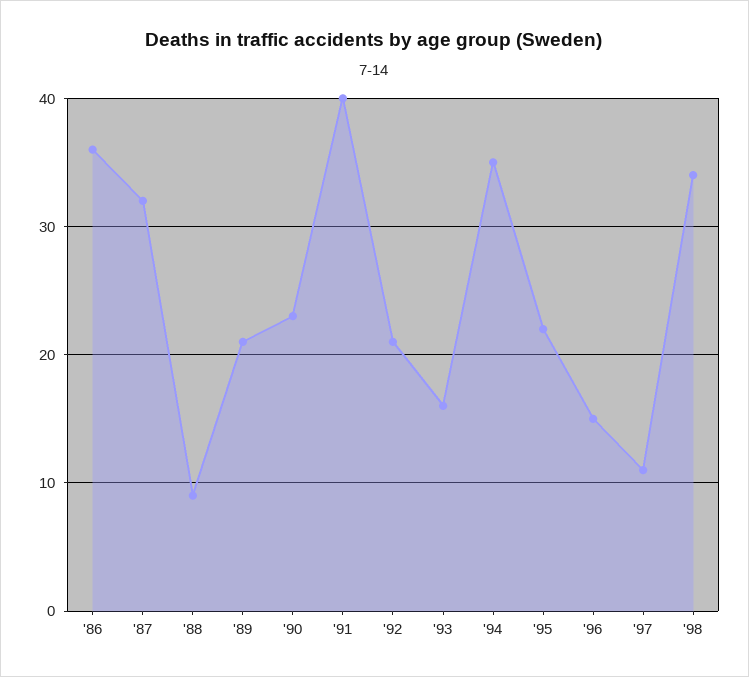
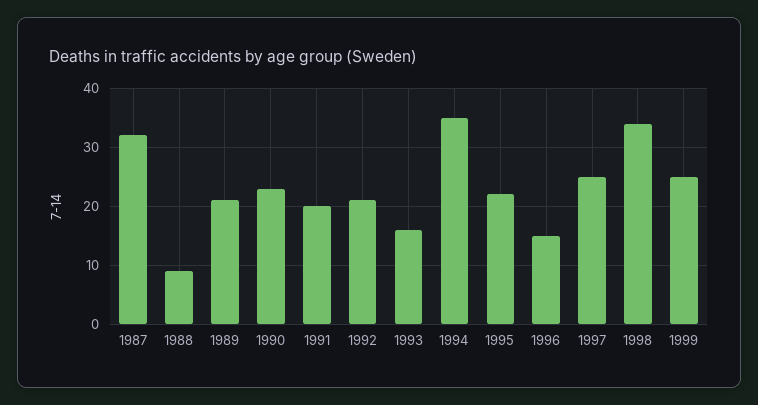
'86: 36 -> none
'91: 40 -> 20
'97: 11 -> 25
1999: none -> 25

